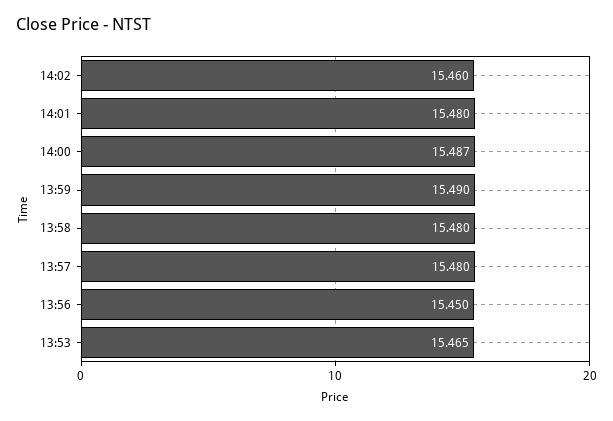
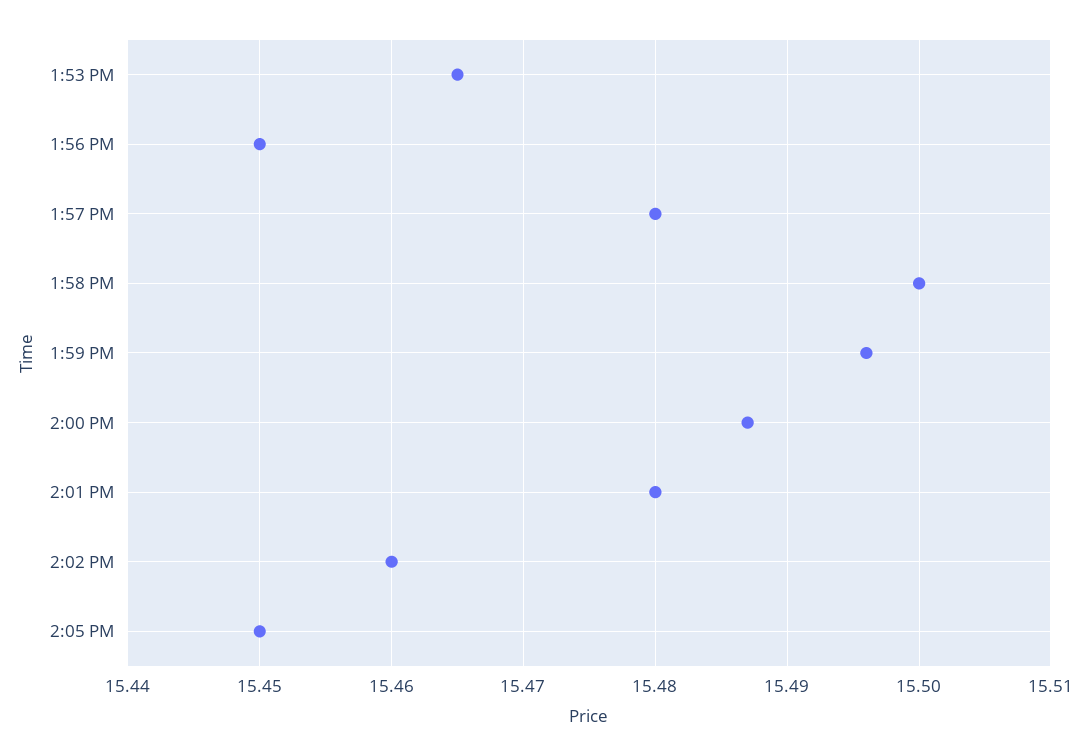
13:59: 15.49 -> 15.496
13:58: 15.48 -> 15.5
2:05 PM: none -> 15.45

